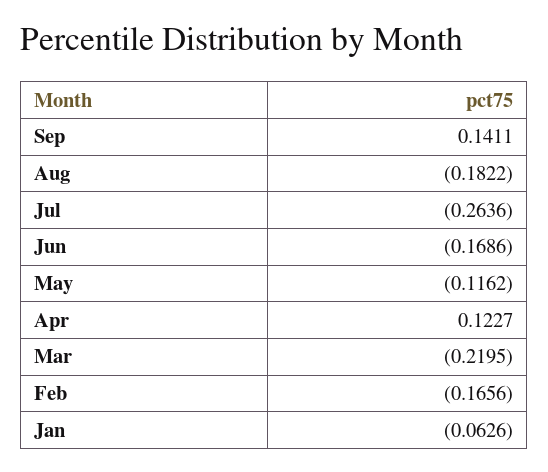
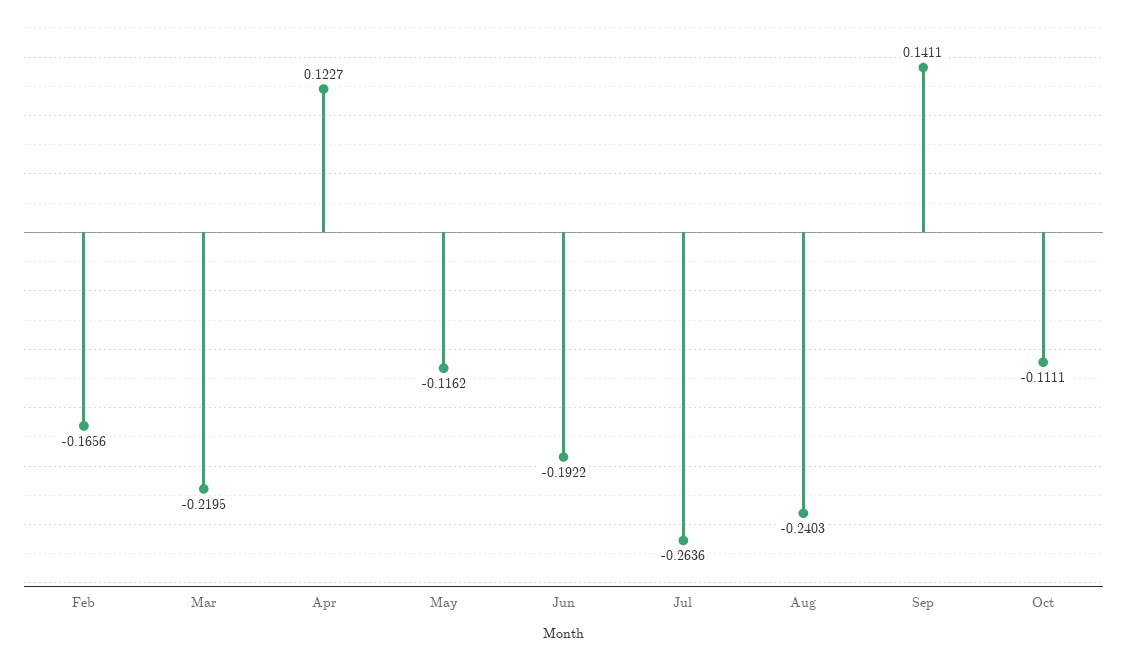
Aug: -0.1822 -> -0.2403
Jun: -0.1686 -> -0.1922
Jan: -0.0626 -> none
Oct: none -> -0.1111

